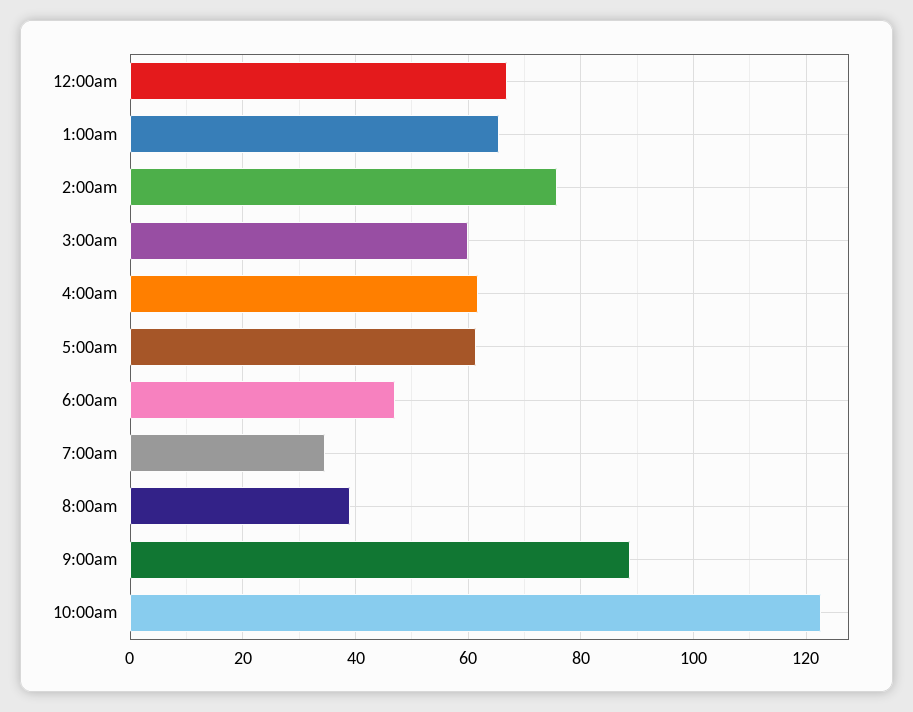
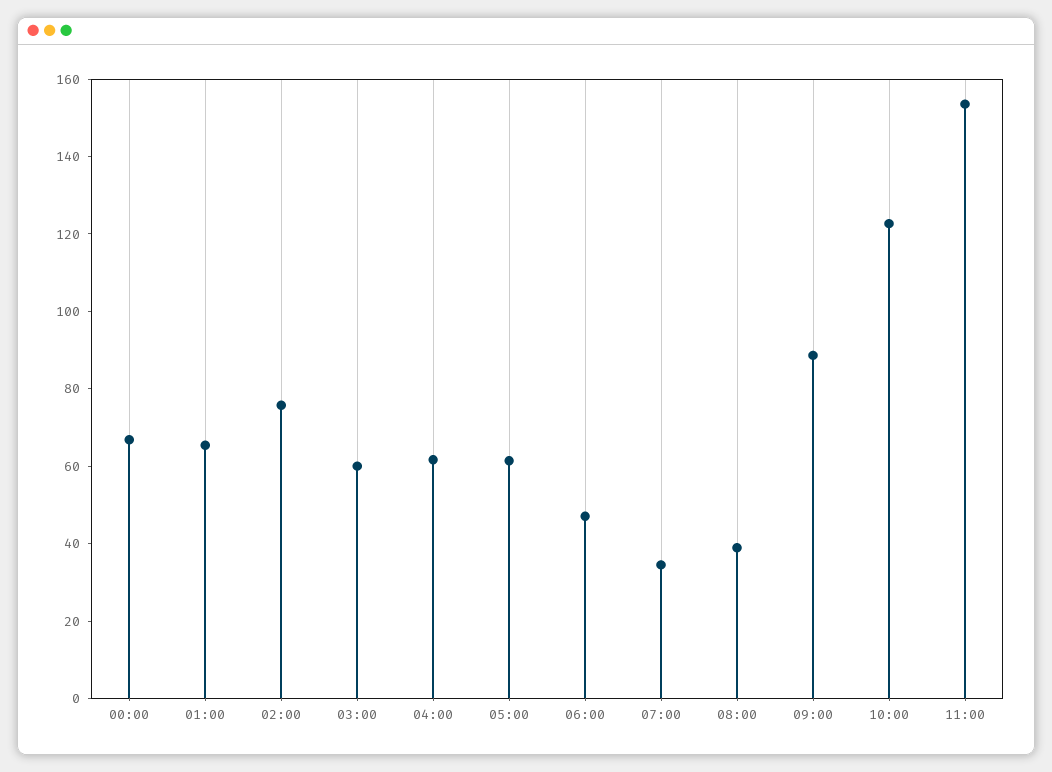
11:00: none -> 155

